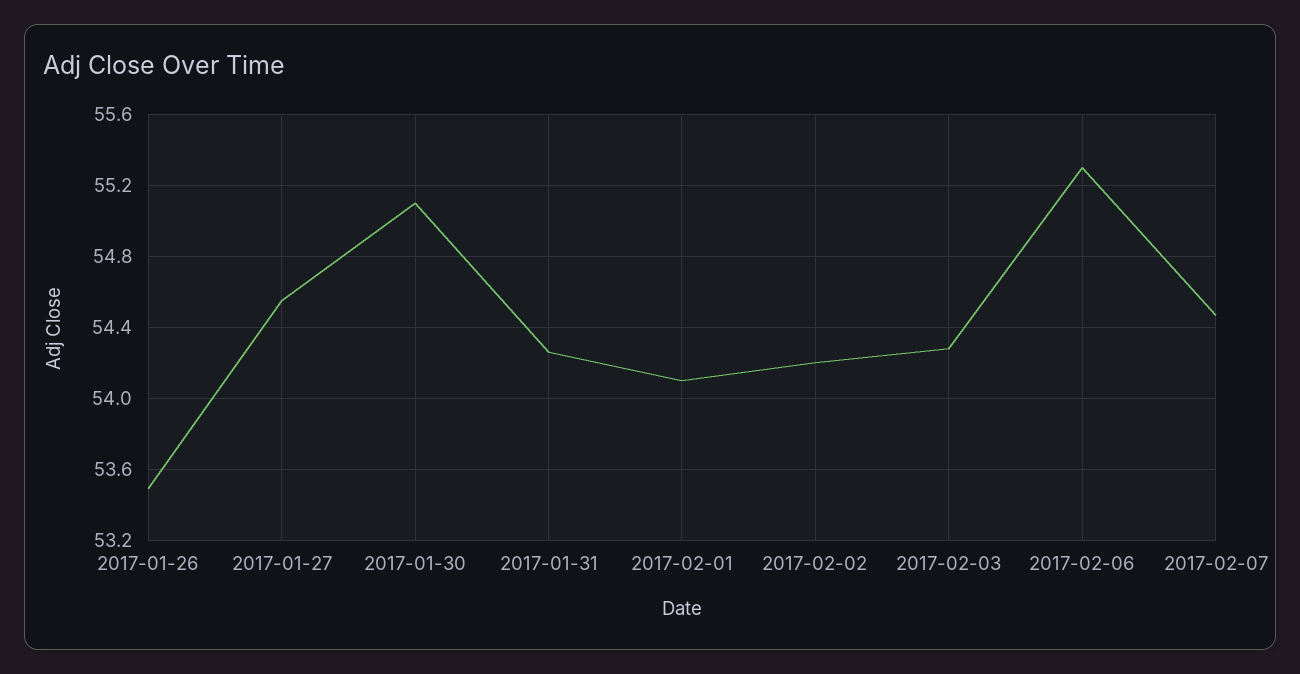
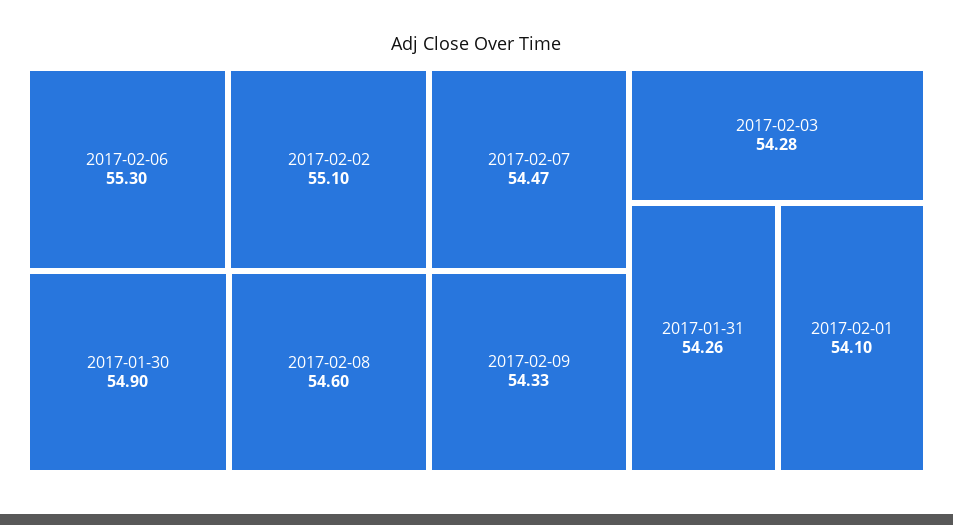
2017-01-26: 53.5 -> none
2017-01-27: 54.55 -> none
2017-01-30: 55.1 -> 54.9
2017-02-02: 54.2 -> 55.1
2017-02-08: none -> 54.6
2017-02-09: none -> 54.33

